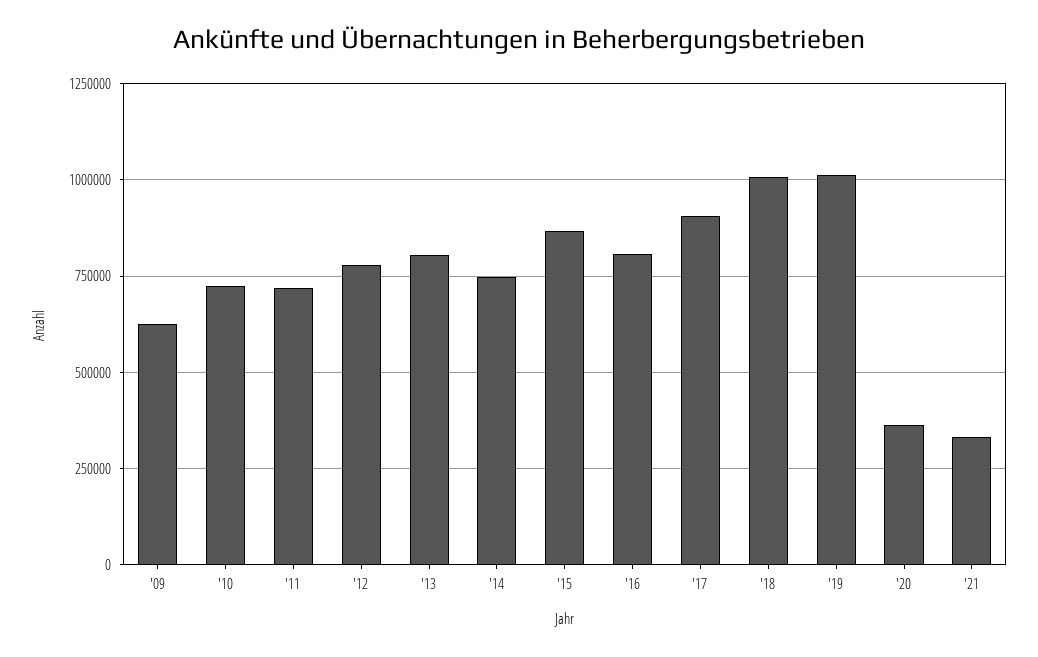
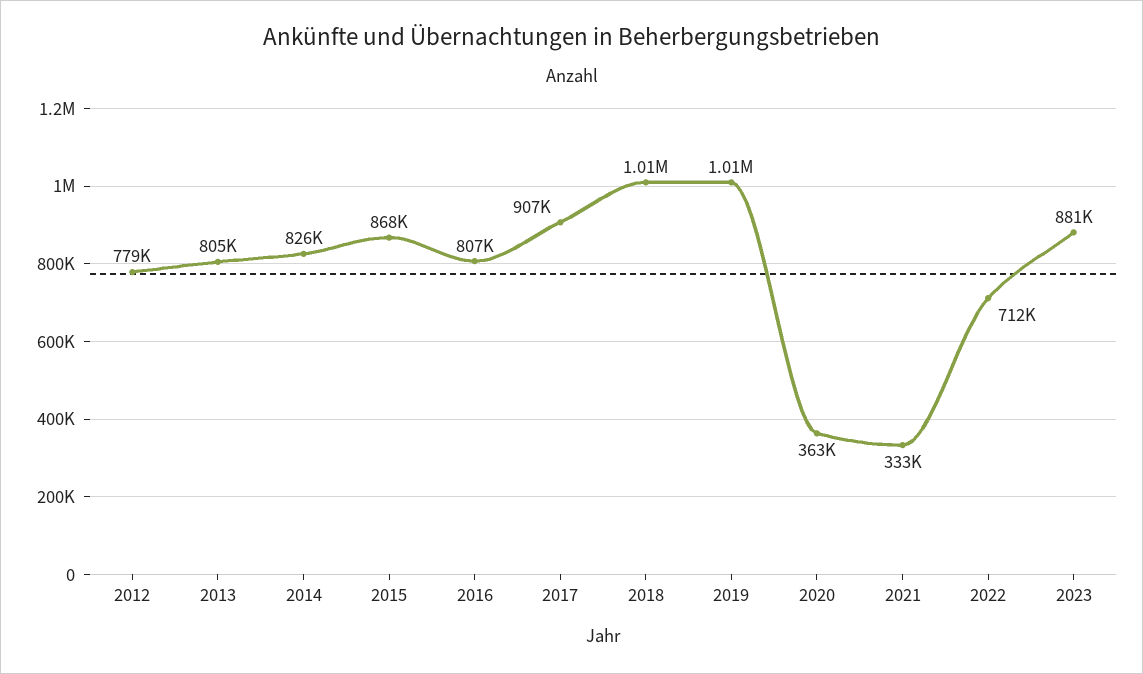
'09: 625000 -> none
'10: 725000 -> none
'11: 725000 -> none
'14: 750000 -> 826000
2022: none -> 712000
2023: none -> 881000

